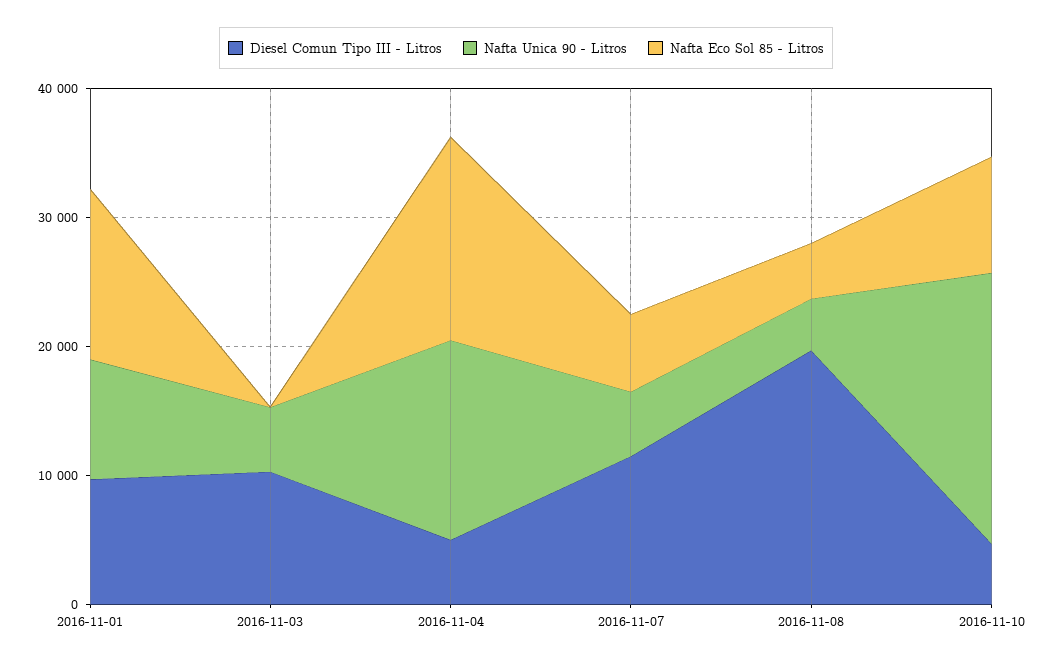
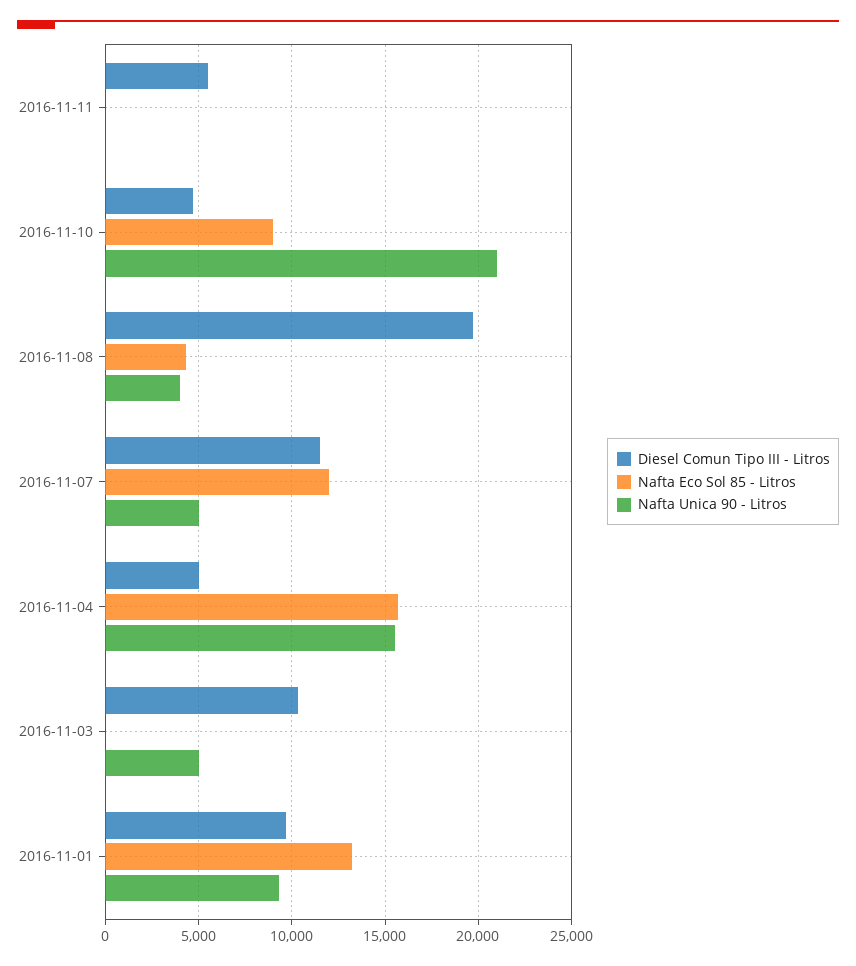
Nafta Eco Sol 85 - Litros, 2016-11-07: 6000 -> 12000
Diesel Comun Tipo III - Litros, 2016-11-11: none -> 5500
Nafta Eco Sol 85 - Litros, 2016-11-11: none -> 0
Nafta Unica 90 - Litros, 2016-11-11: none -> 0

